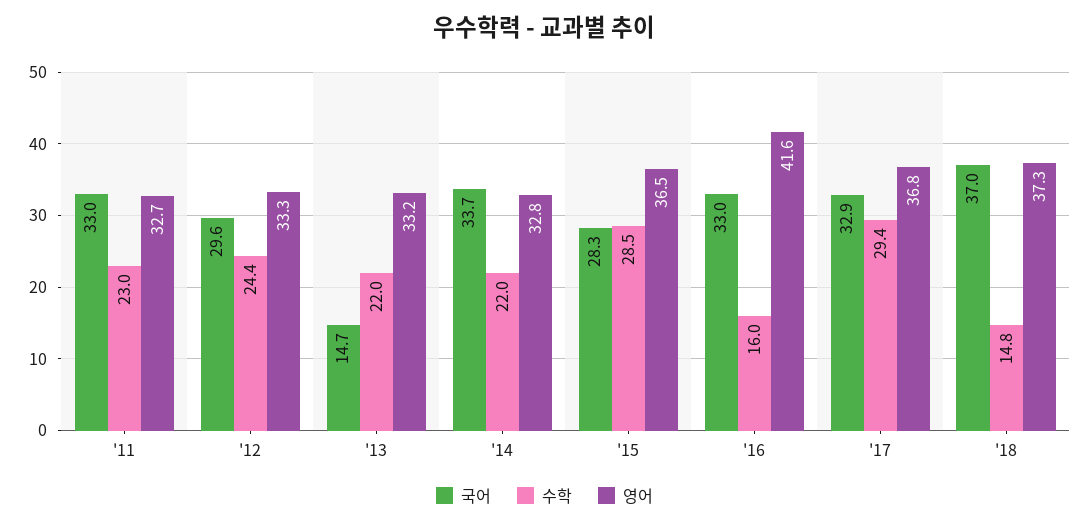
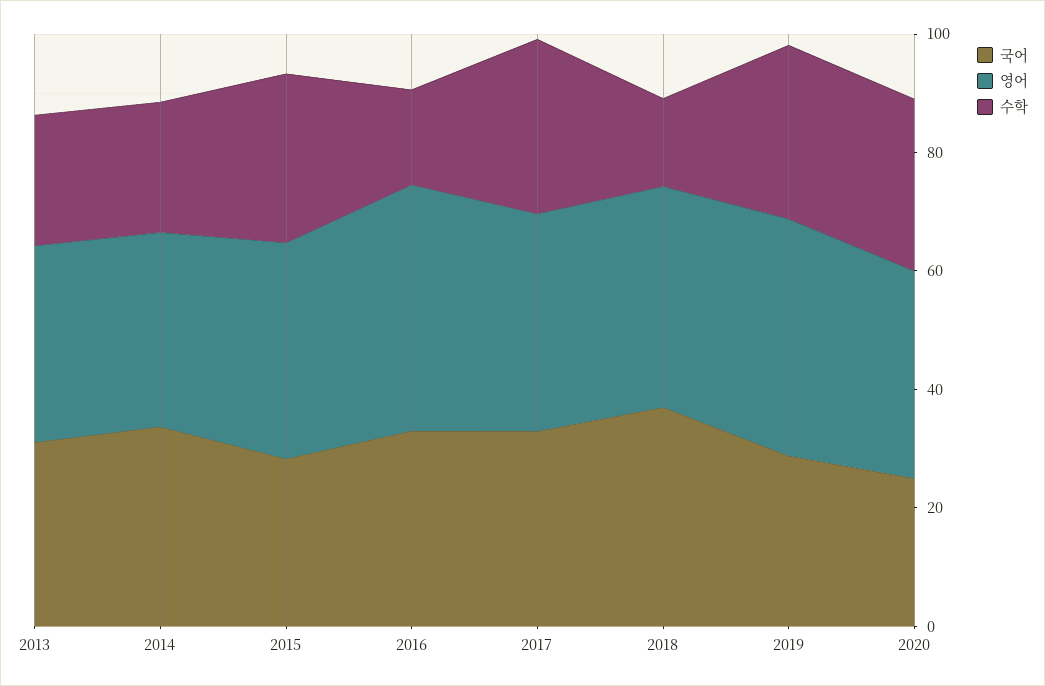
국어, '11: 33 -> none
수학, '11: 23 -> none
영어, '11: 32.7 -> none
국어, '12: 29.6 -> none
수학, '12: 24.4 -> none
영어, '12: 33.3 -> none
국어, '13: 14.7 -> 30
국어, 2019: none -> 30
영어, 2019: none -> 40
수학, 2019: none -> 30
국어, 2020: none -> 25
영어, 2020: none -> 35
수학, 2020: none -> 30

